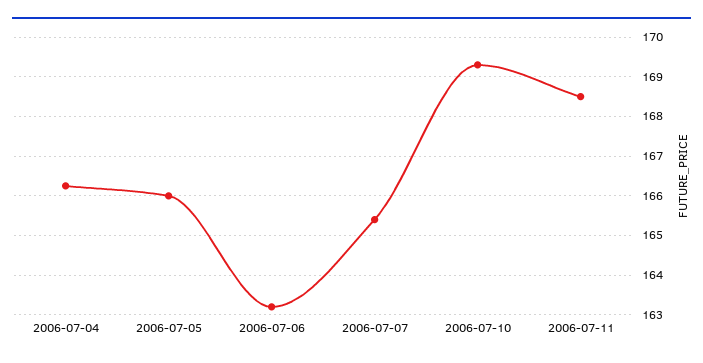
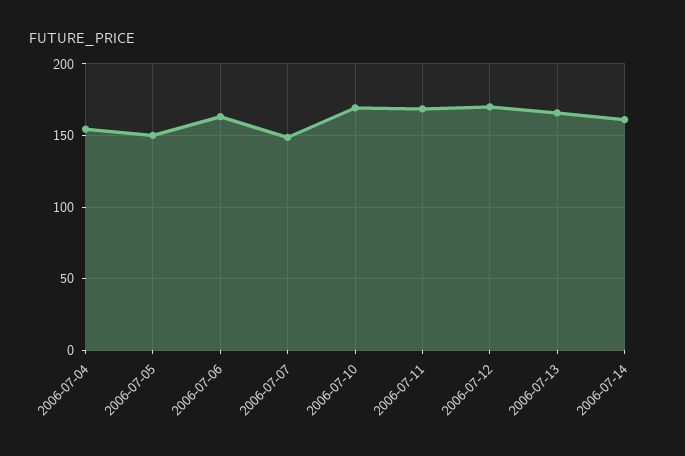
2006-07-04: 166.2 -> 155
2006-07-05: 166 -> 150
2006-07-07: 165.4 -> 150
2006-07-12: none -> 170
2006-07-13: none -> 165
2006-07-14: none -> 160

